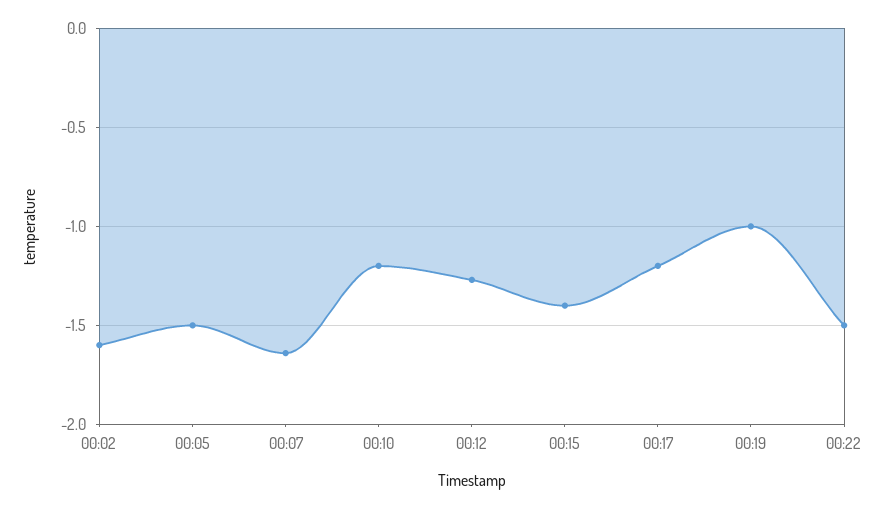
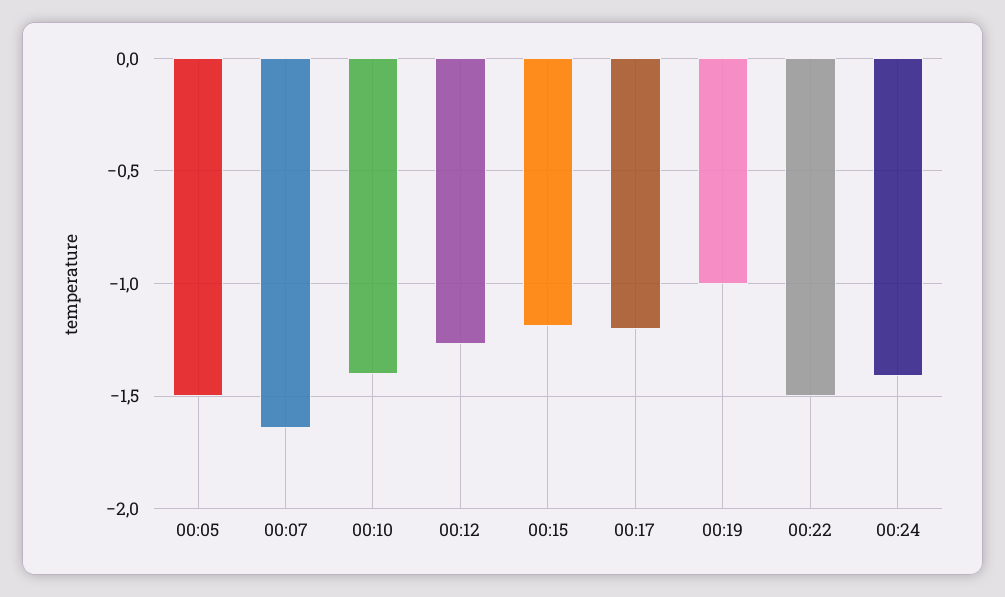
00:02: -1.6 -> none
00:10: -1.2 -> -1.4
00:15: -1.4 -> -1.2
00:24: none -> -1.4

